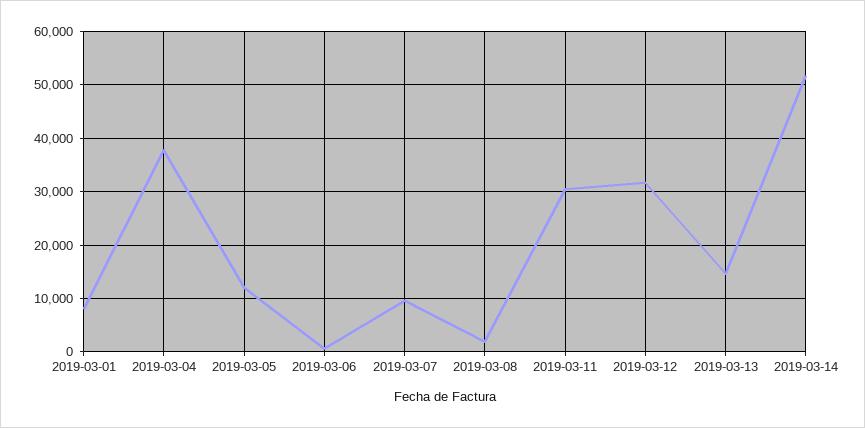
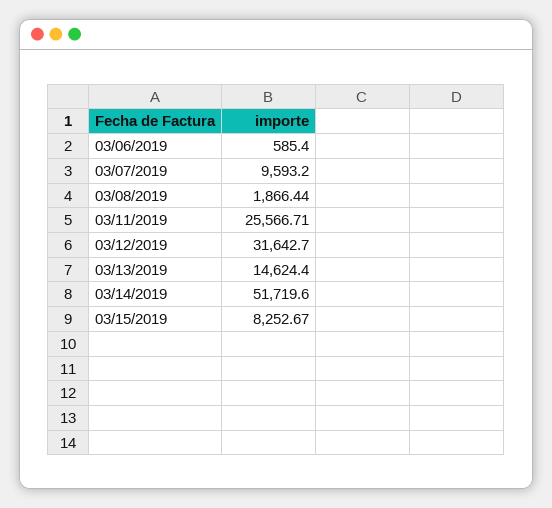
2019-03-01: 8000 -> none
2019-03-04: 38000 -> none
2019-03-05: 12000 -> none
2019-03-11: 30000 -> 25566.71
03/15/2019: none -> 8252.67

